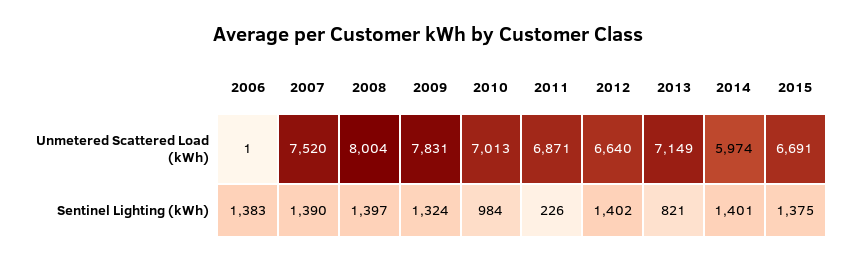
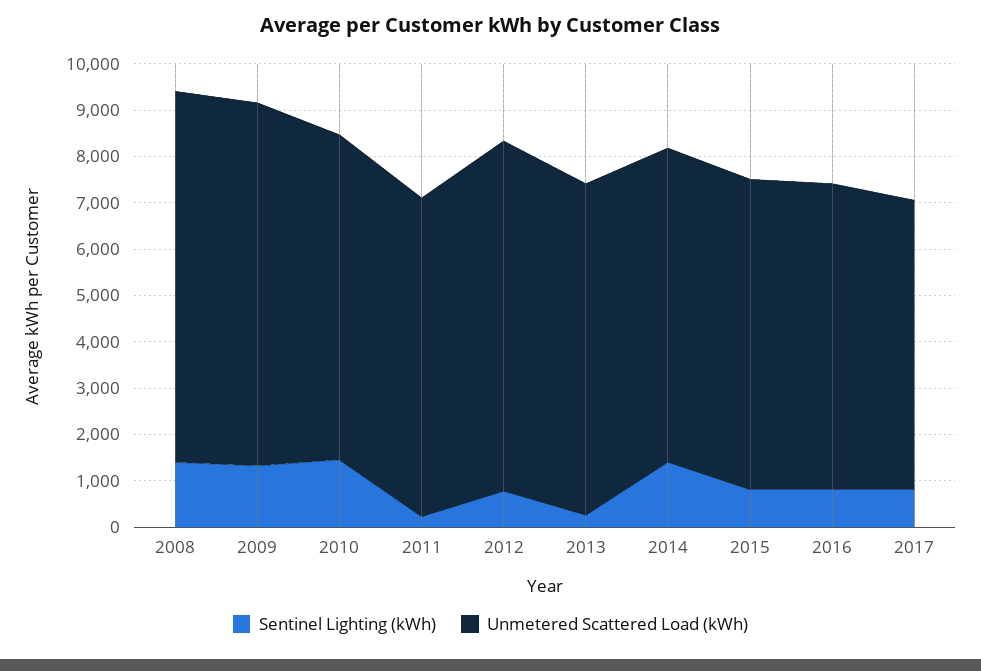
Unmetered Scattered Load (kWh), 2006: 1 -> none
Unmetered Scattered Load (kWh), 2007: 7520 -> none
Unmetered Scattered Load (kWh), 2012: 6640 -> 7600
Unmetered Scattered Load (kWh), 2014: 5974 -> 6800
Sentinel Lighting (kWh), 2006: 1383 -> none
Sentinel Lighting (kWh), 2007: 1390 -> none
Sentinel Lighting (kWh), 2010: 984 -> 1400
Sentinel Lighting (kWh), 2012: 1402 -> 800
Sentinel Lighting (kWh), 2013: 821 -> 200
Sentinel Lighting (kWh), 2015: 1375 -> 800
Sentinel Lighting (kWh), 2016: none -> 800
Unmetered Scattered Load (kWh), 2016: none -> 6600
Sentinel Lighting (kWh), 2017: none -> 800
Unmetered Scattered Load (kWh), 2017: none -> 6200

